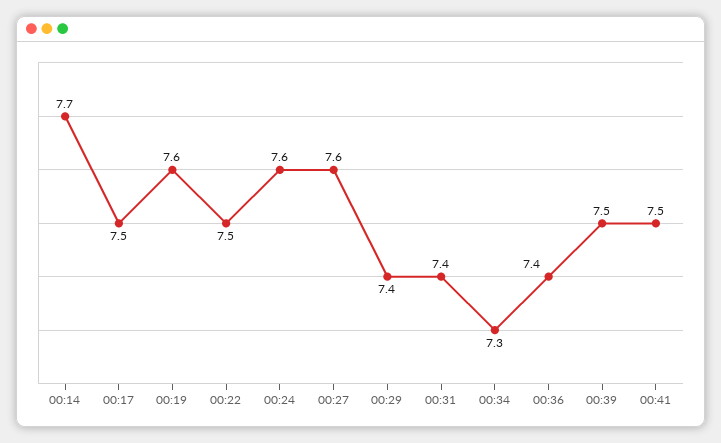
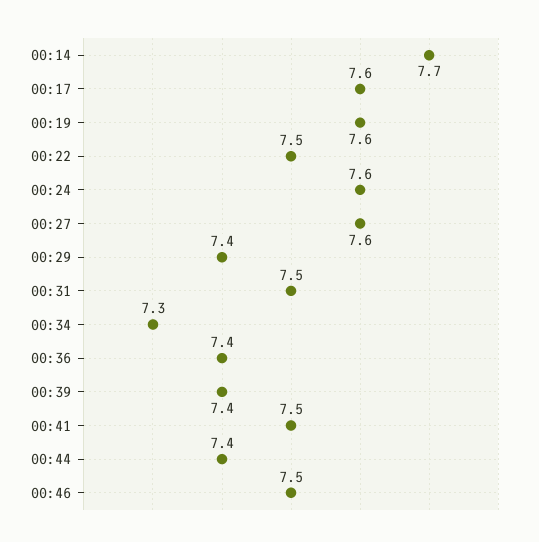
00:17: 7.5 -> 7.6
00:31: 7.4 -> 7.5
00:39: 7.5 -> 7.4
00:44: none -> 7.4
00:46: none -> 7.5

